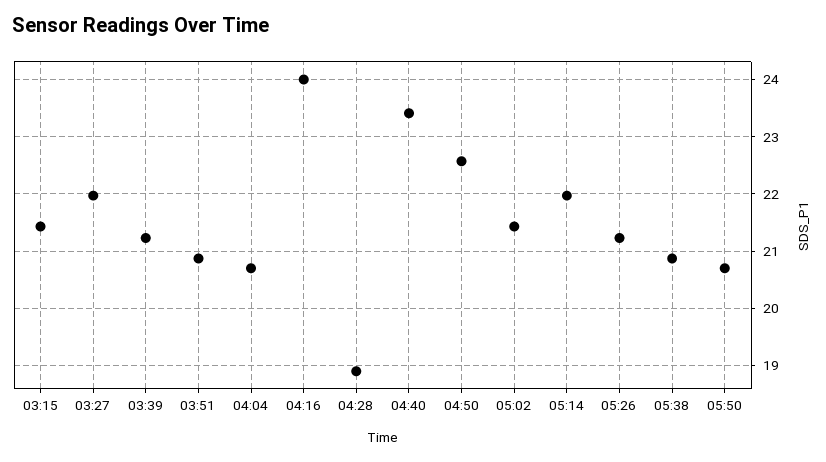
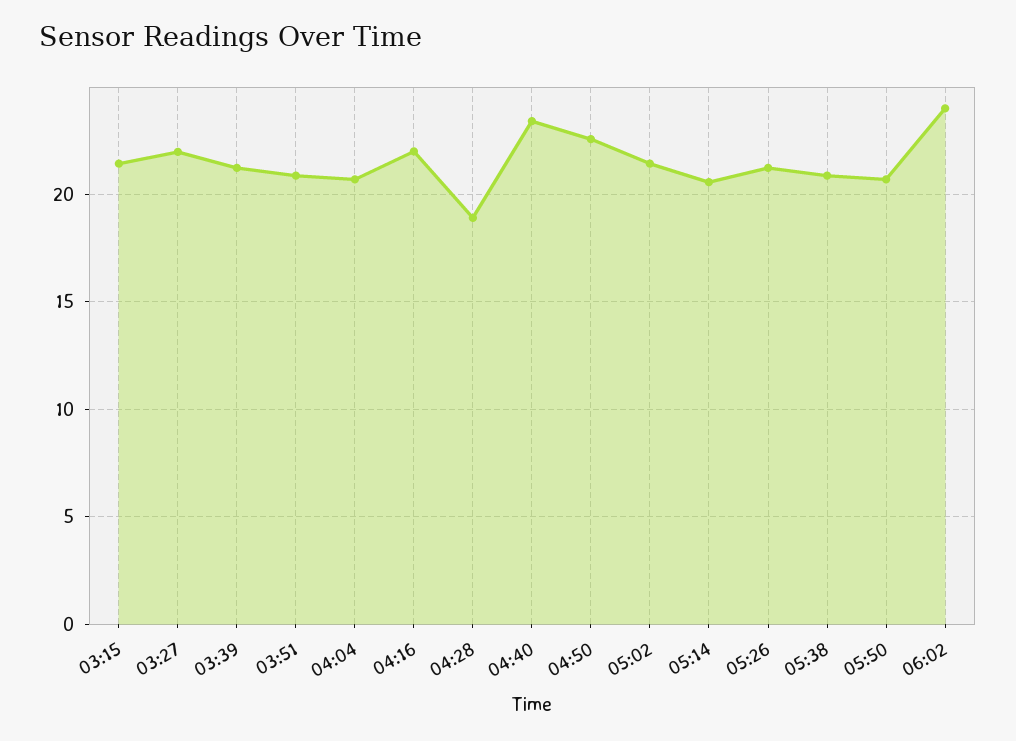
04:16: 24 -> 22
05:14: 22 -> 20.5
06:02: none -> 24

